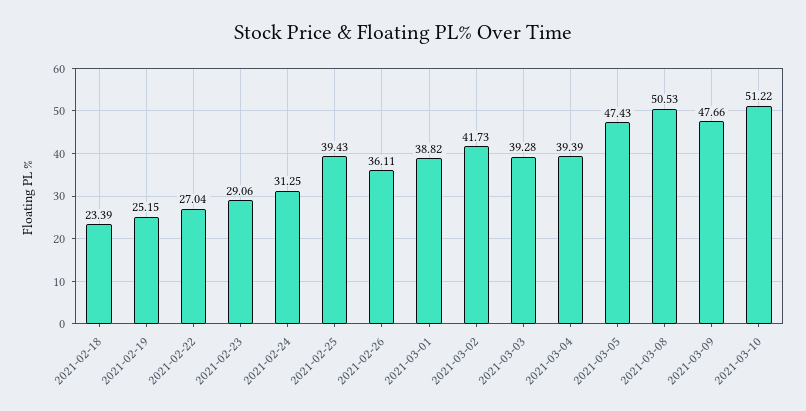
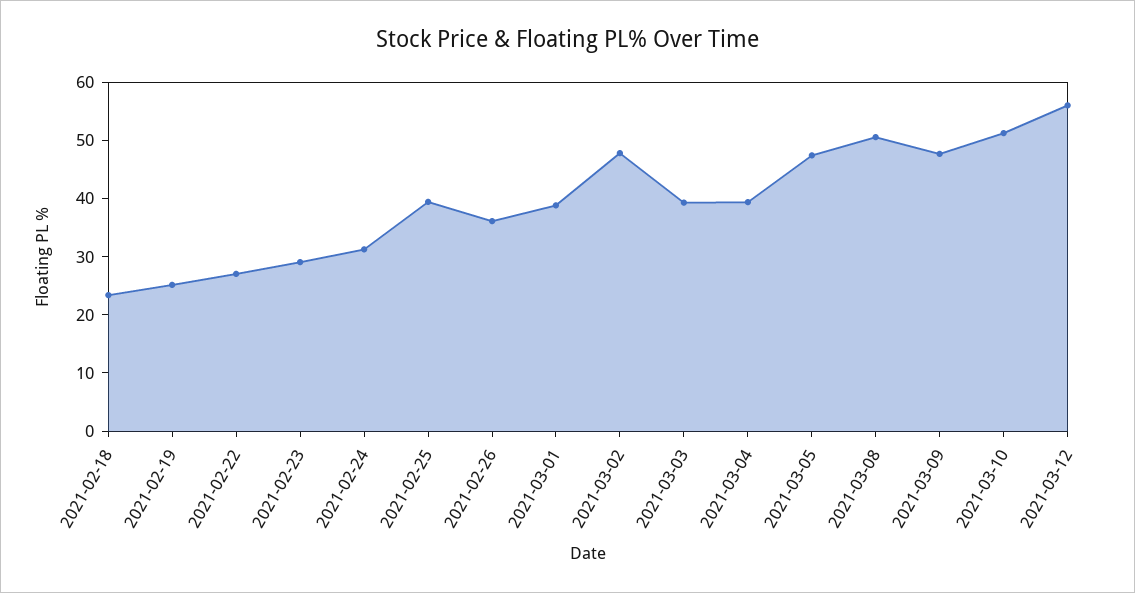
2021-03-02: 41.73 -> 48
2021-03-12: none -> 56

